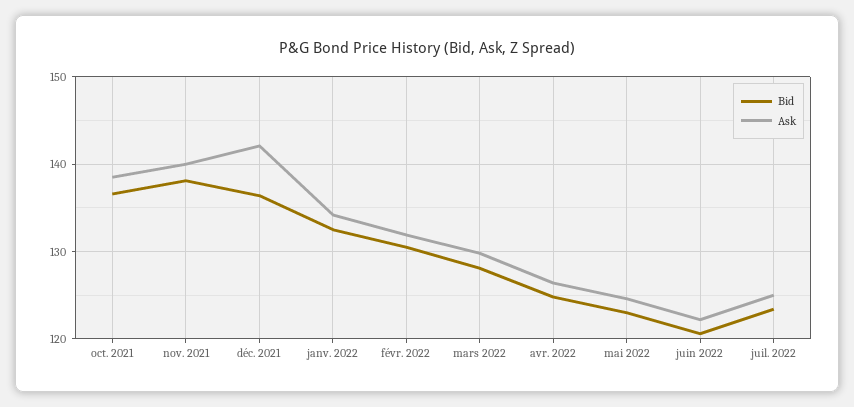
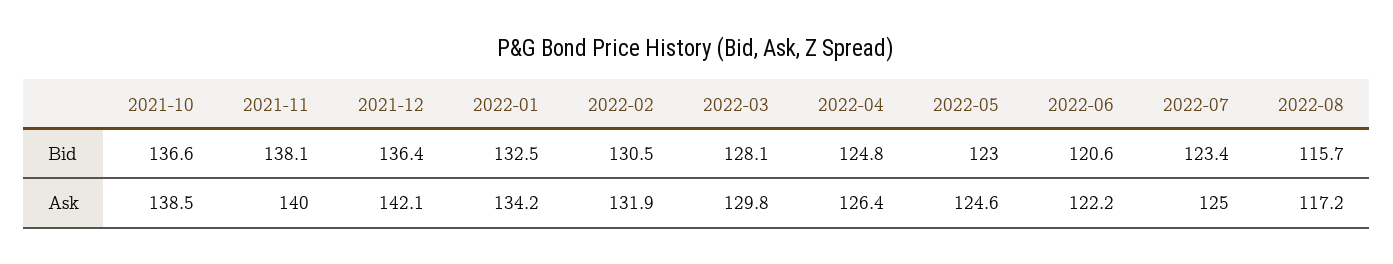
Bid, 2022-08: none -> 115.7
Ask, 2022-08: none -> 117.2

